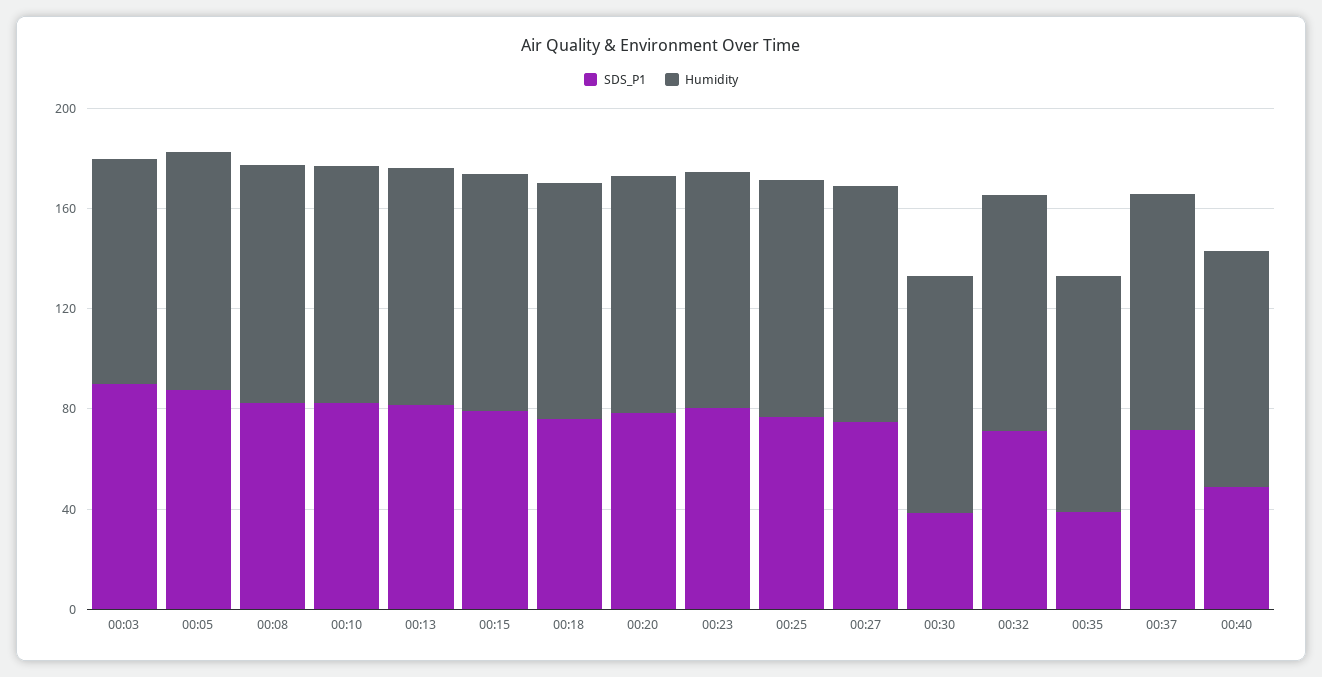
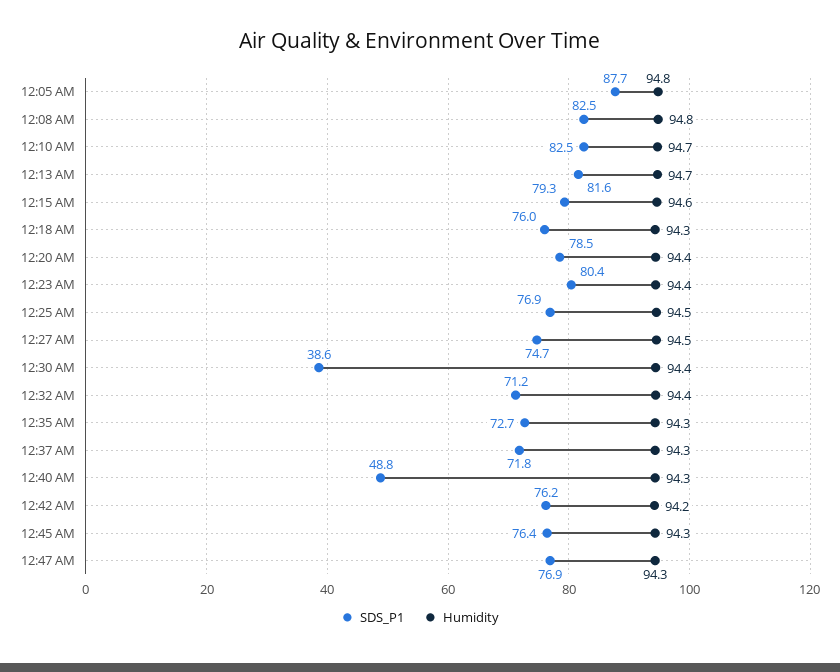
SDS_P1, 00:03: 90 -> none
Humidity, 00:03: 90 -> none
SDS_P1, 00:35: 40 -> 72.7
SDS_P1, 12:42 AM: none -> 76.2
Humidity, 12:42 AM: none -> 94.2
SDS_P1, 12:45 AM: none -> 76.4
Humidity, 12:45 AM: none -> 94.3
SDS_P1, 12:47 AM: none -> 76.9
Humidity, 12:47 AM: none -> 94.3

